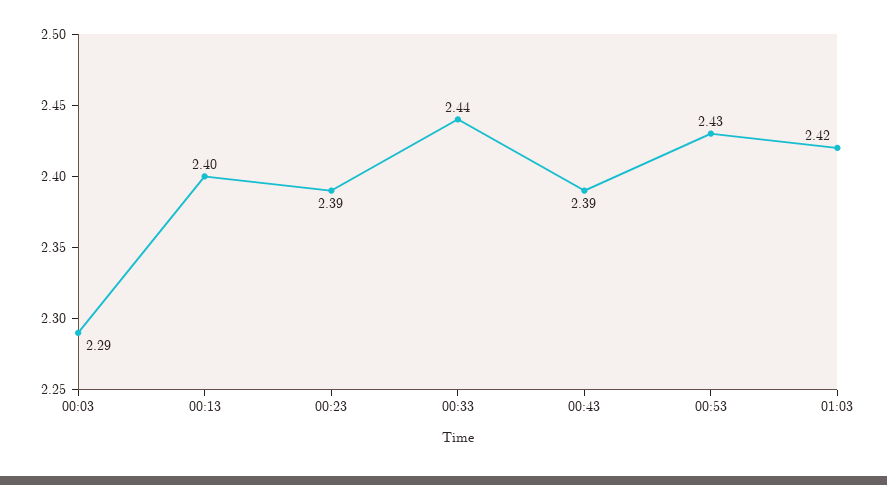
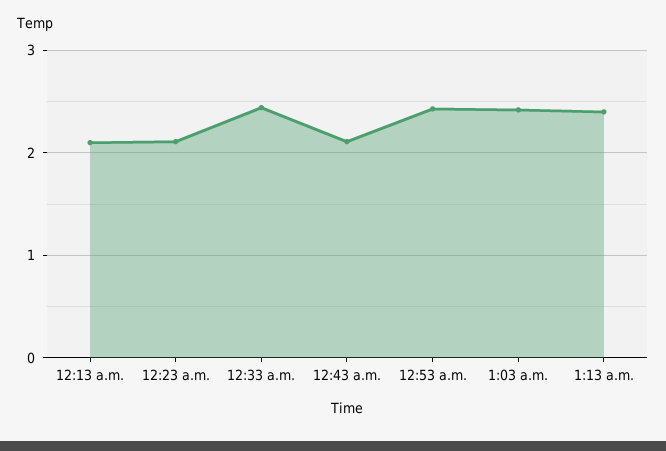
00:03: 2.29 -> none
00:13: 2.4 -> 2.1
00:23: 2.39 -> 2.1
00:43: 2.39 -> 2.1
1:13 a.m.: none -> 2.4

